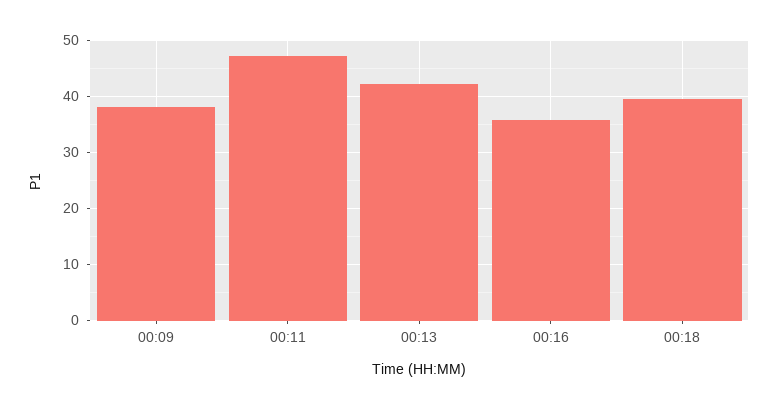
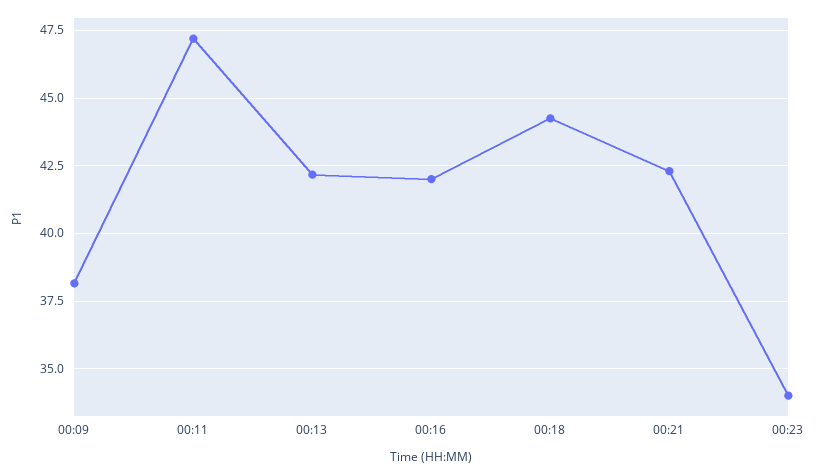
00:16: 36 -> 42
00:18: 40 -> 44.25
00:21: none -> 42.25
00:23: none -> 34

